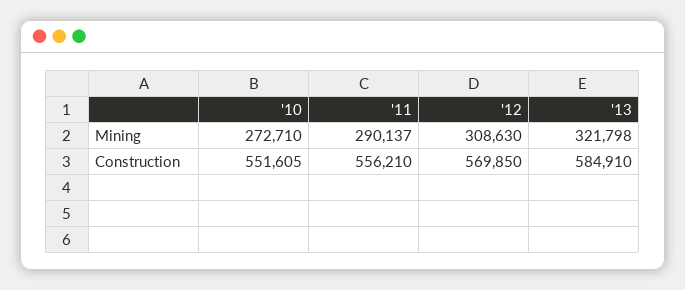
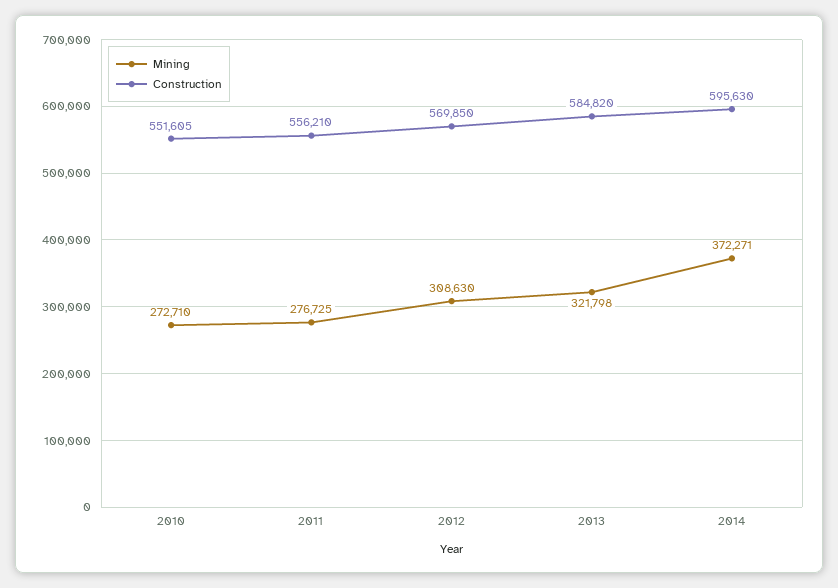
Mining, '11: 290137 -> 276725
Construction, '13: 584910 -> 584820
Mining, 2014: none -> 372271
Construction, 2014: none -> 595630

